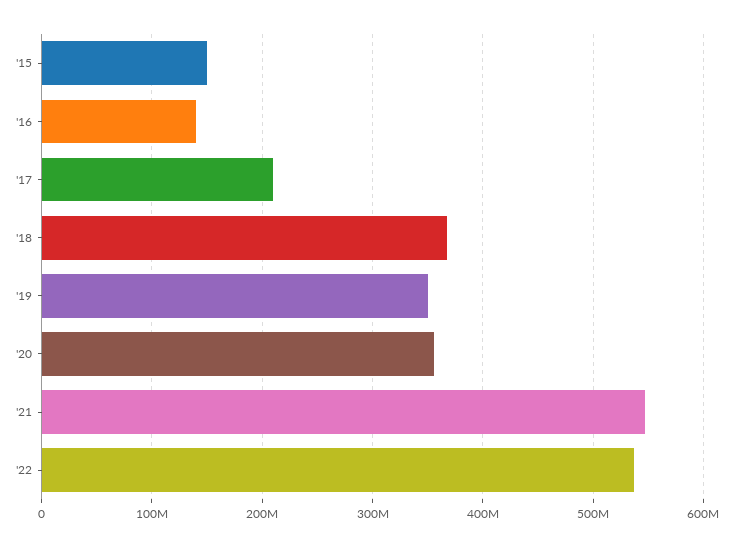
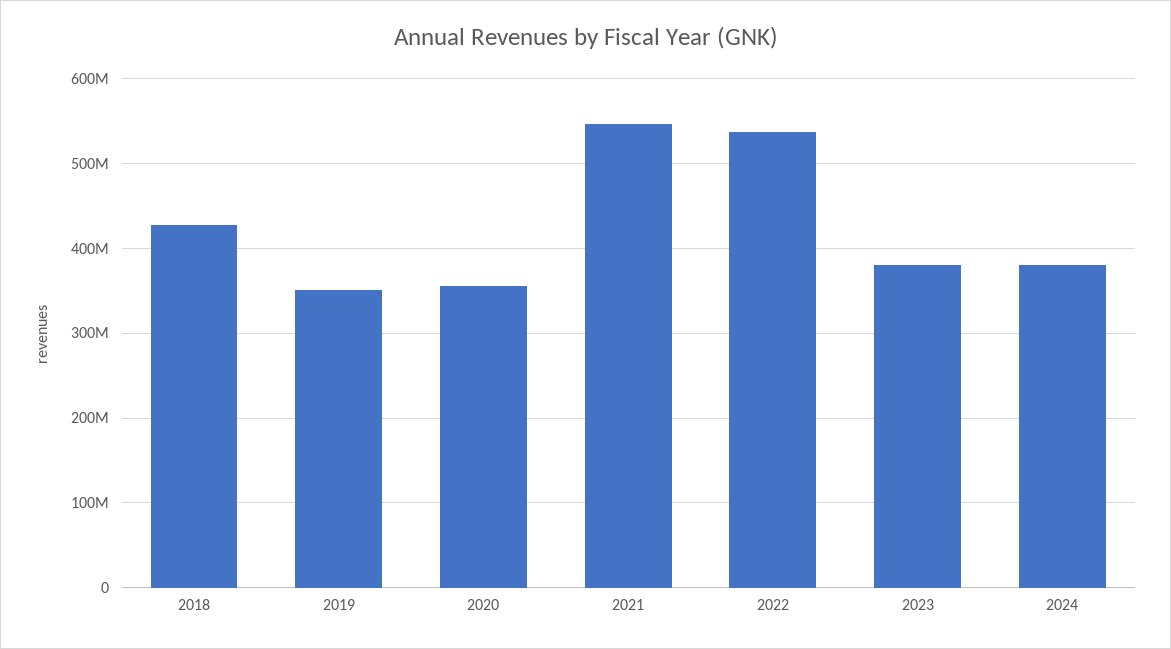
'15: 150000000 -> none
'16: 140000000 -> none
'17: 210000000 -> none
'18: 370000000 -> 430000000
2023: none -> 380000000
2024: none -> 380000000

